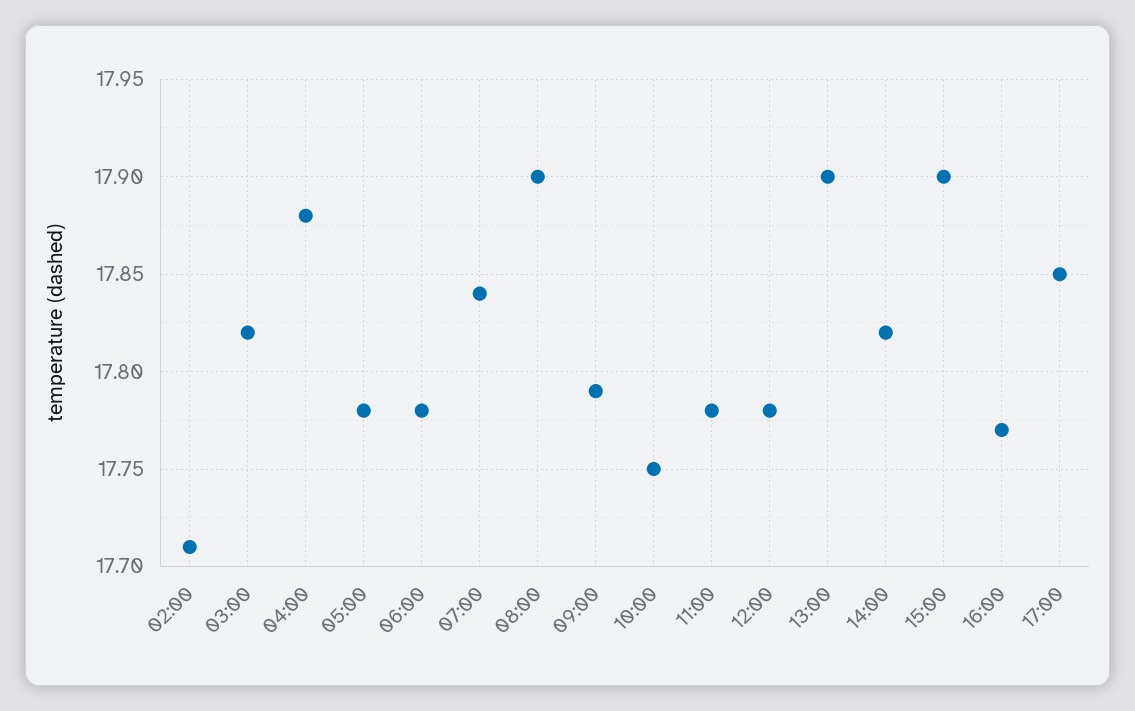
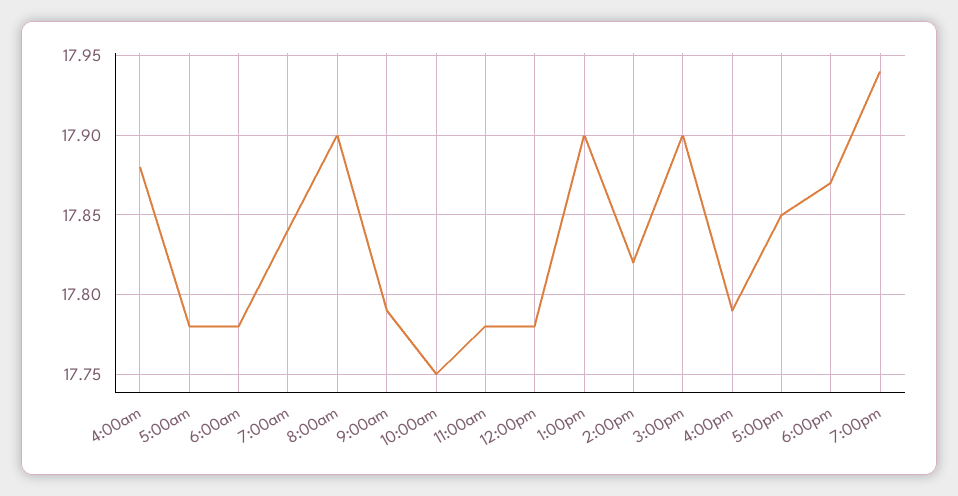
02:00: 17.71 -> none
03:00: 17.82 -> none
16:00: 17.77 -> 17.79
6:00pm: none -> 17.87
7:00pm: none -> 17.94

